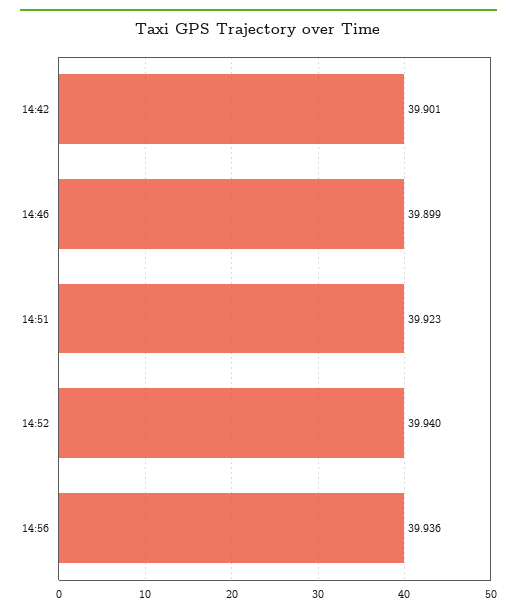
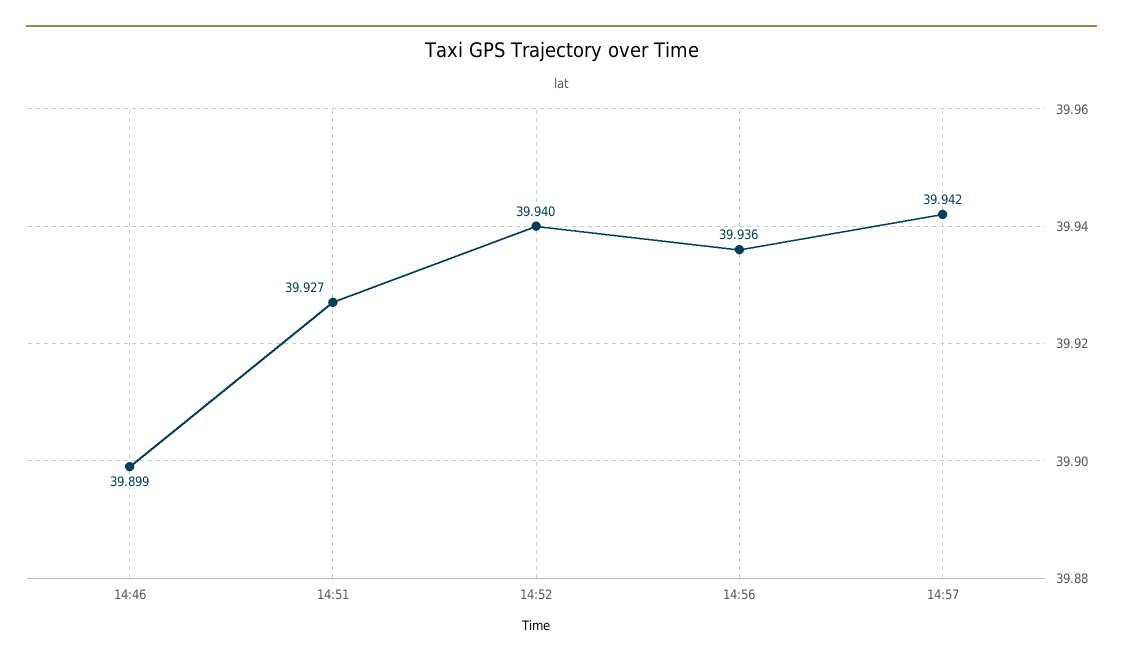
14:42: 39.901 -> none
14:51: 39.923 -> 39.927
14:57: none -> 39.942

